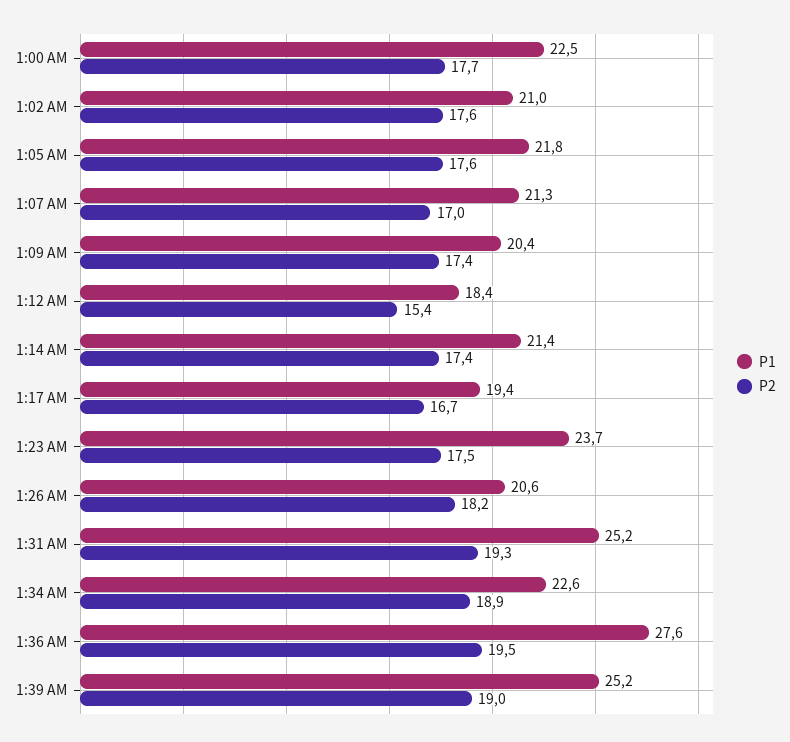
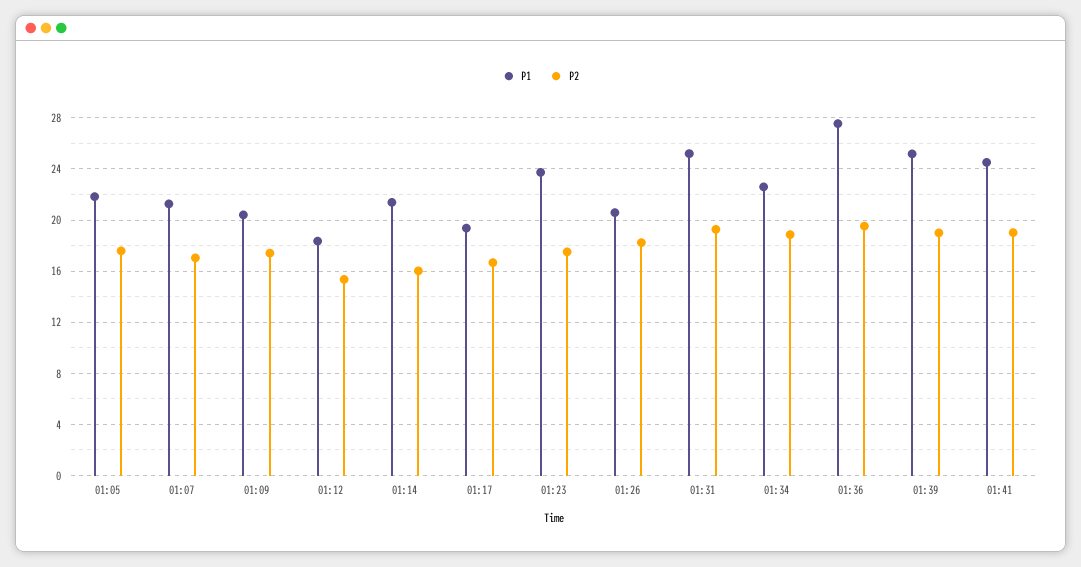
P1, 1:00 AM: 22.5 -> none
P2, 1:00 AM: 17.7 -> none
P1, 1:02 AM: 21 -> none
P2, 1:02 AM: 17.6 -> none
P2, 1:14 AM: 17.4 -> 16
P1, 01:41: none -> 24.5
P2, 01:41: none -> 19

